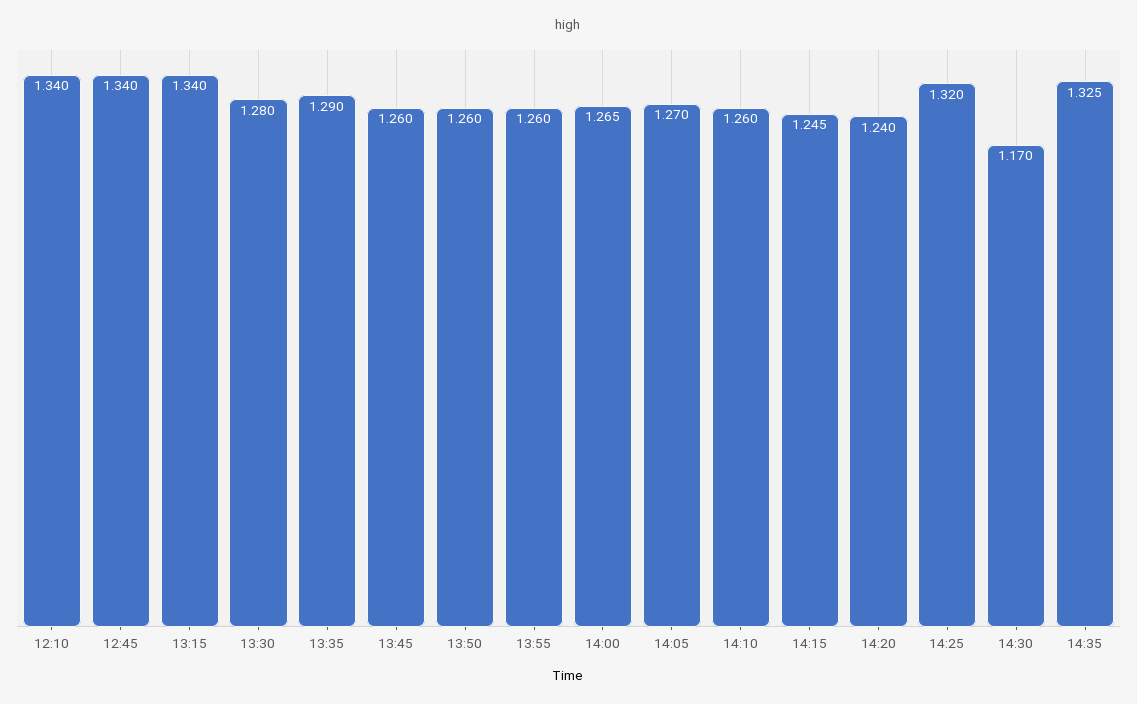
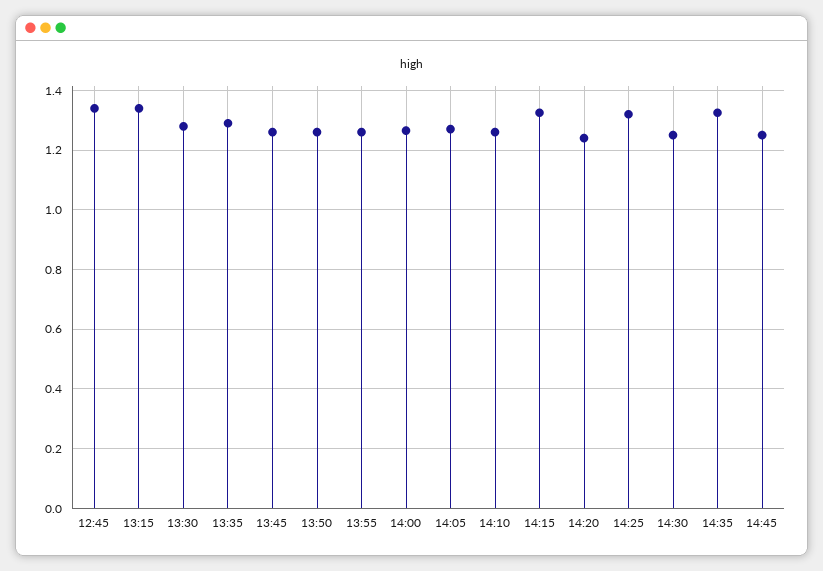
12:10: 1.34 -> none
14:15: 1.245 -> 1.325
14:30: 1.17 -> 1.25
14:45: none -> 1.25

